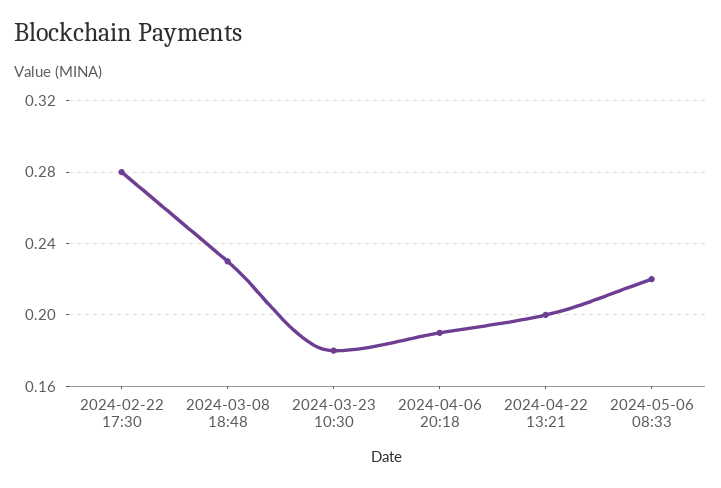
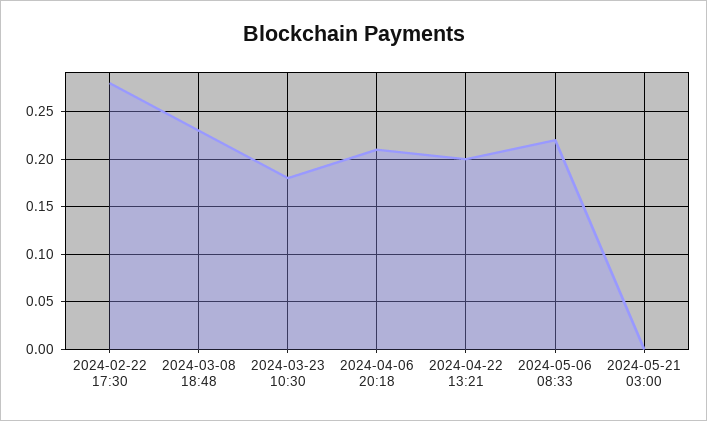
2024-04-06 20:18: 0.19 -> 0.21
2024-05-21 03:00: none -> 0

